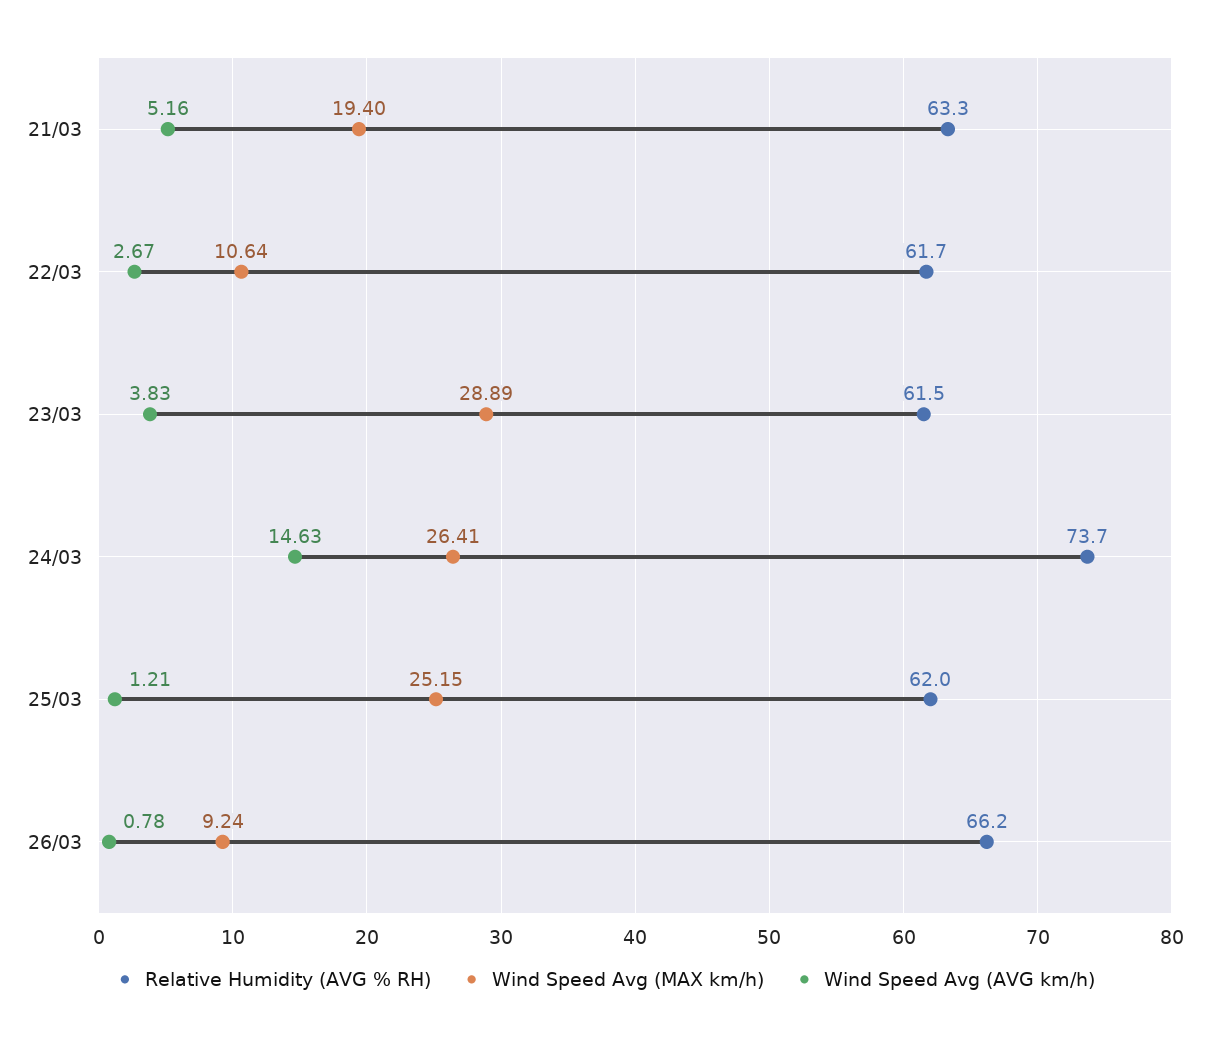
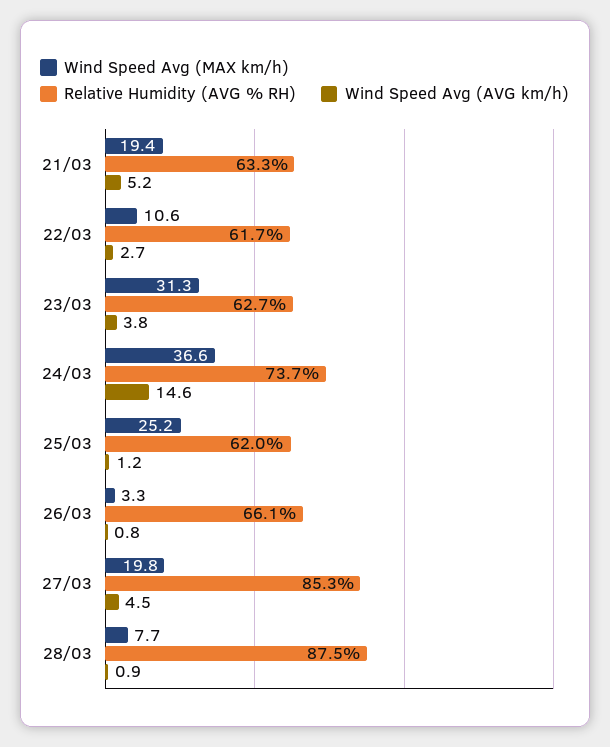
Relative Humidity (AVG % RH), 23/03: 61.5 -> 62.7
Wind Speed Avg (MAX km/h), 23/03: 28.89 -> 31.3
Wind Speed Avg (MAX km/h), 24/03: 26.41 -> 36.6
Relative Humidity (AVG % RH), 26/03: 66.2 -> 66.1
Wind Speed Avg (MAX km/h), 26/03: 9.24 -> 3.3
Wind Speed Avg (MAX km/h), 27/03: none -> 19.8
Relative Humidity (AVG % RH), 27/03: none -> 85.3
Wind Speed Avg (AVG km/h), 27/03: none -> 4.5
Wind Speed Avg (MAX km/h), 28/03: none -> 7.7
Relative Humidity (AVG % RH), 28/03: none -> 87.5
Wind Speed Avg (AVG km/h), 28/03: none -> 0.9

